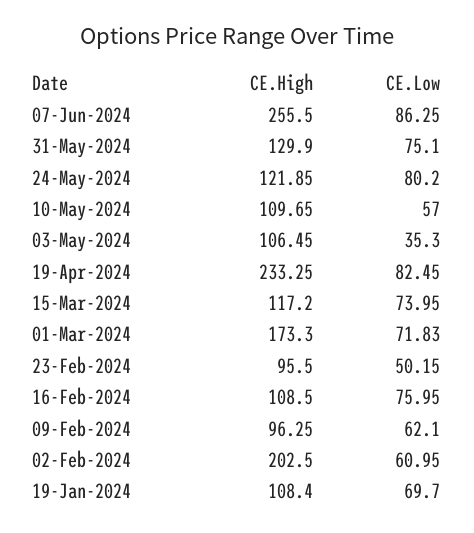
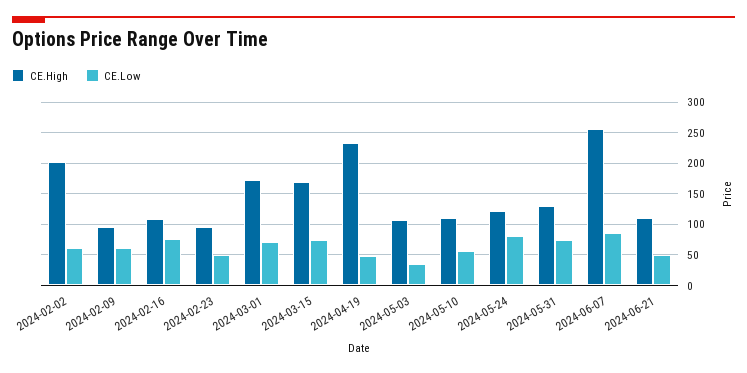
CE.Low, 19-Apr-2024: 82.45 -> 50
CE.High, 15-Mar-2024: 117.2 -> 170
CE.High, 19-Jan-2024: 108.4 -> none
CE.Low, 19-Jan-2024: 69.7 -> none
CE.High, 2024-06-21: none -> 110
CE.Low, 2024-06-21: none -> 50

